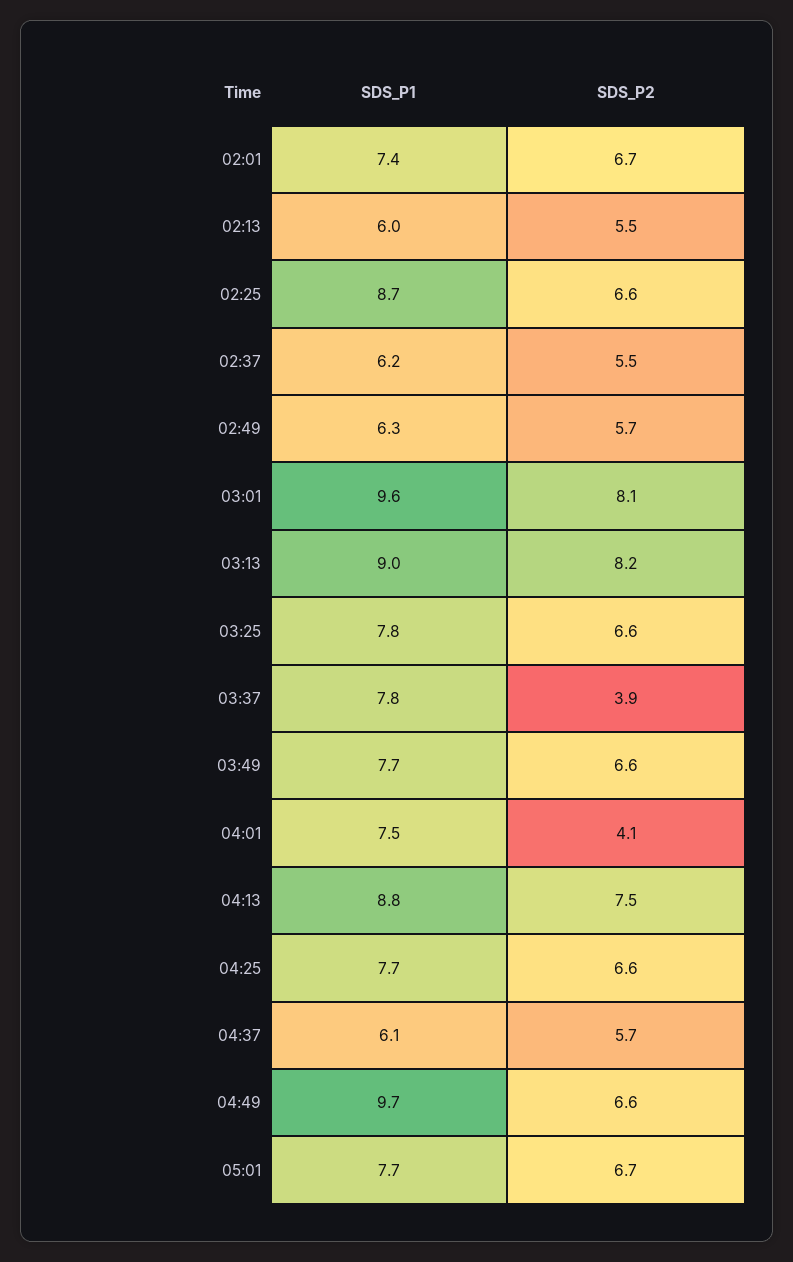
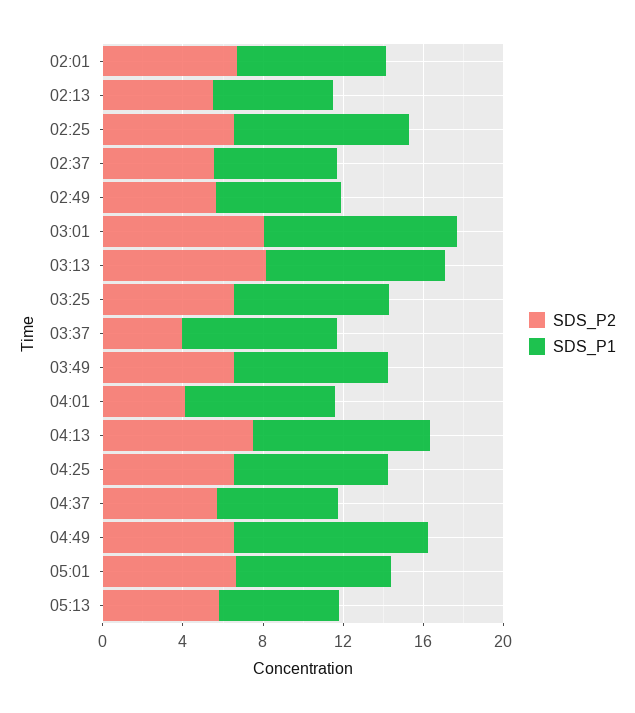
SDS_P2, 05:13: none -> 6
SDS_P1, 05:13: none -> 6

